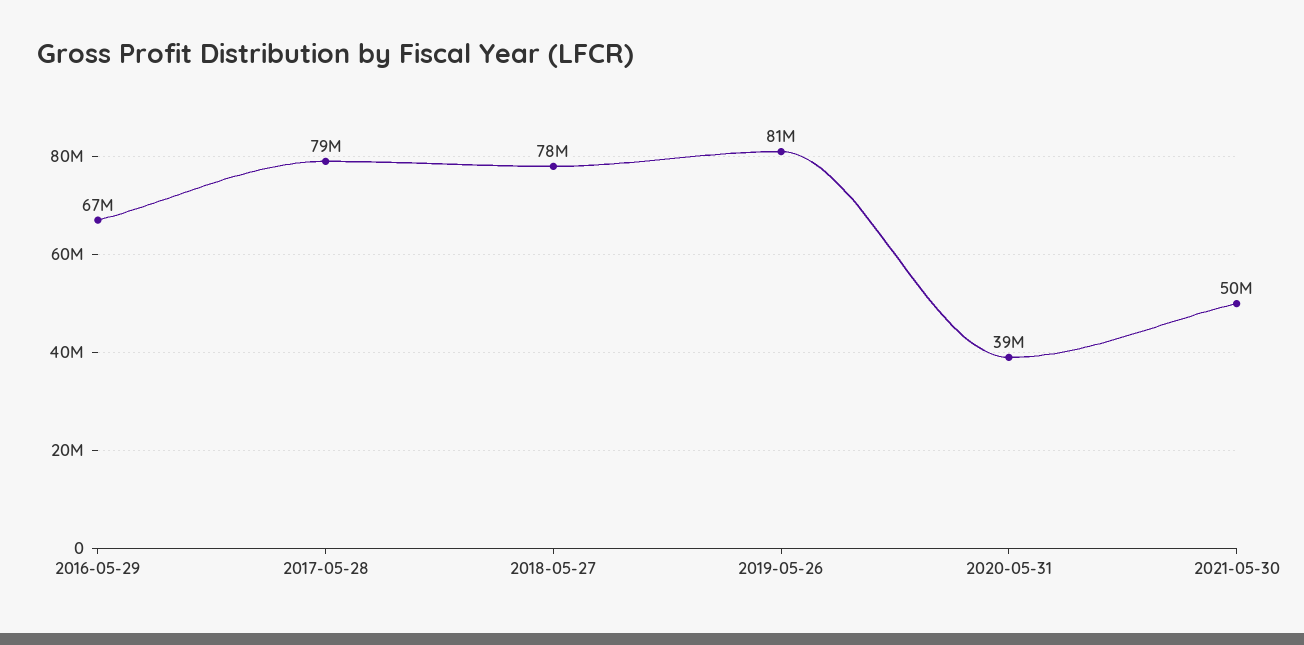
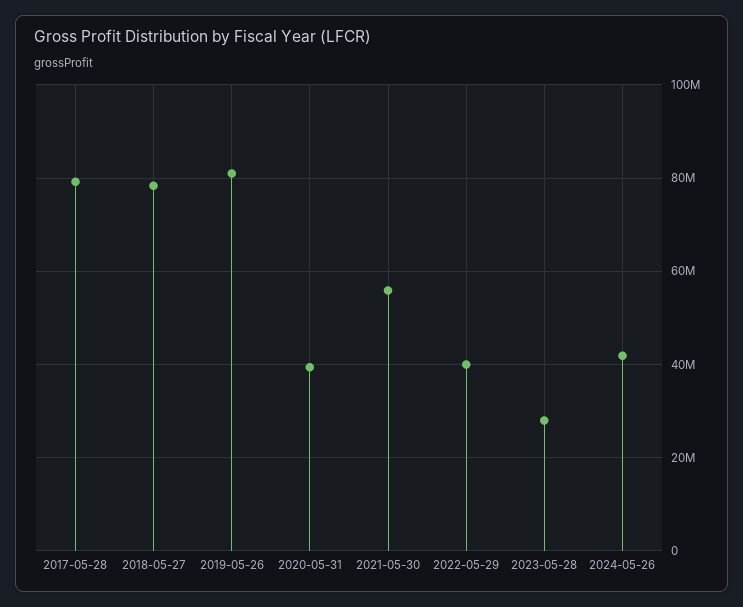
2016-05-29: 67000000 -> none
2021-05-30: 50000000 -> 56000000
2022-05-29: none -> 40000000
2023-05-28: none -> 28000000
2024-05-26: none -> 42000000

